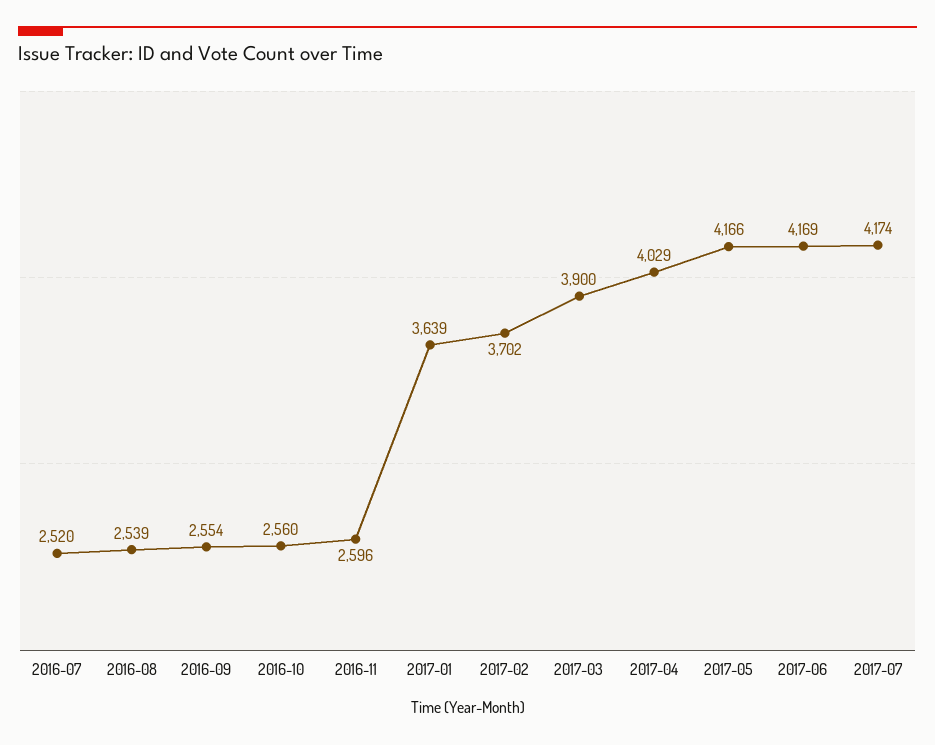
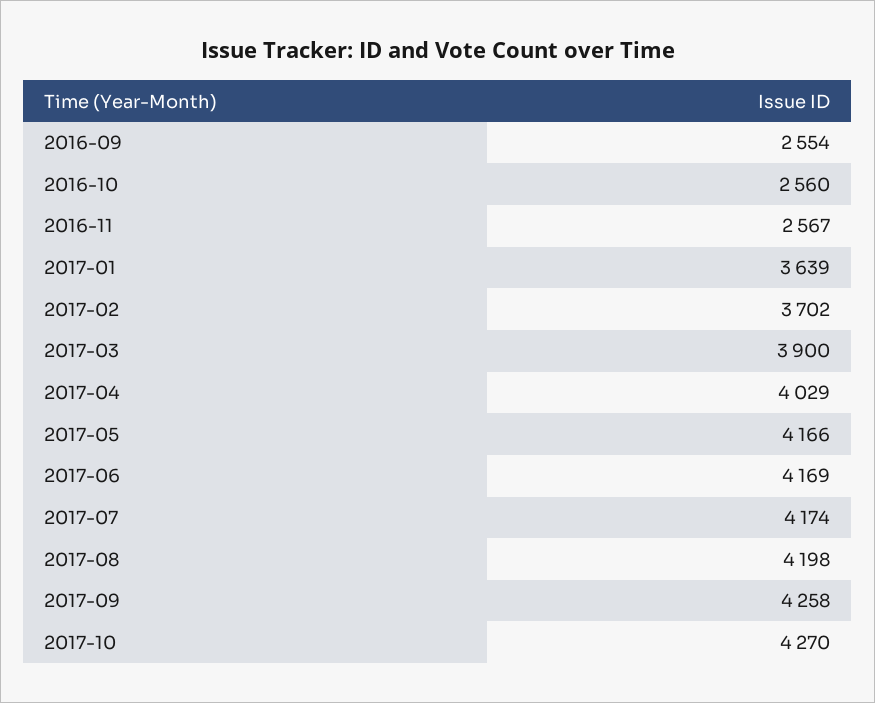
2016-07: 2520 -> none
2016-08: 2539 -> none
2016-11: 2596 -> 2567
2017-08: none -> 4198
2017-09: none -> 4258
2017-10: none -> 4270

